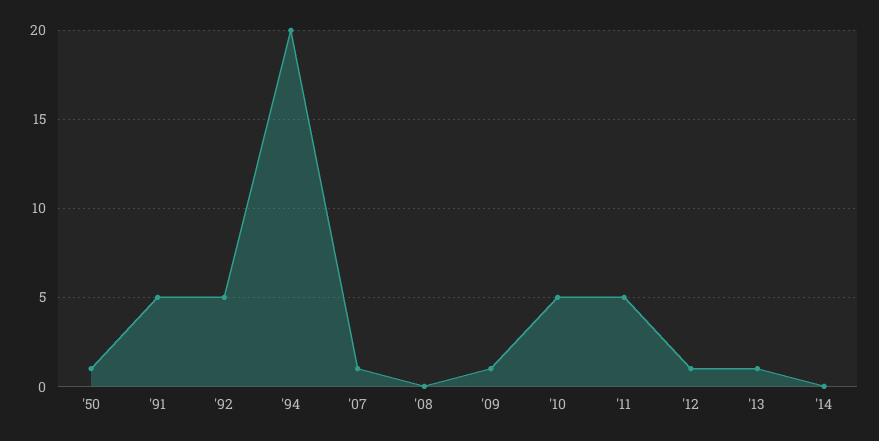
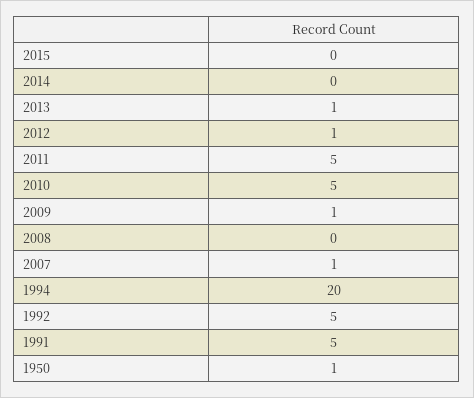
2015: none -> 0

